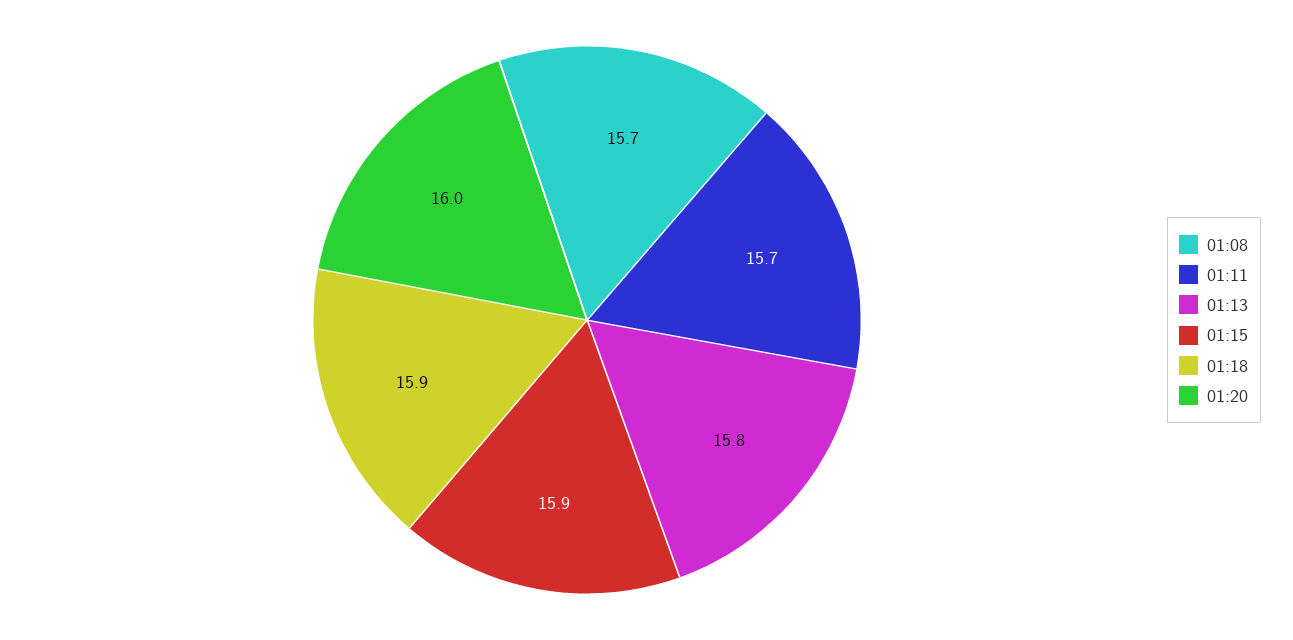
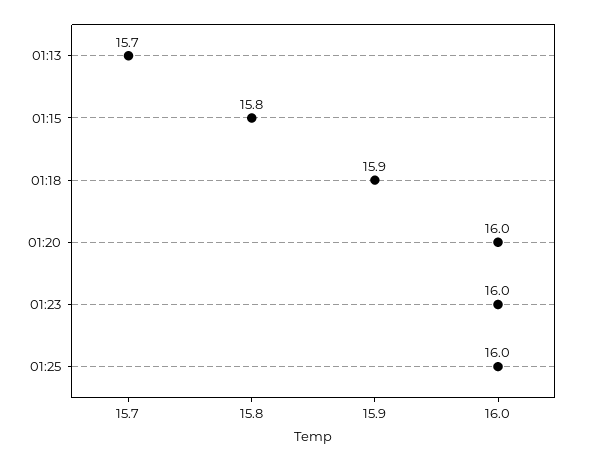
01:08: 15.7 -> none
01:11: 15.7 -> none
01:13: 15.8 -> 15.7
01:15: 15.9 -> 15.8
01:23: none -> 16
01:25: none -> 16

